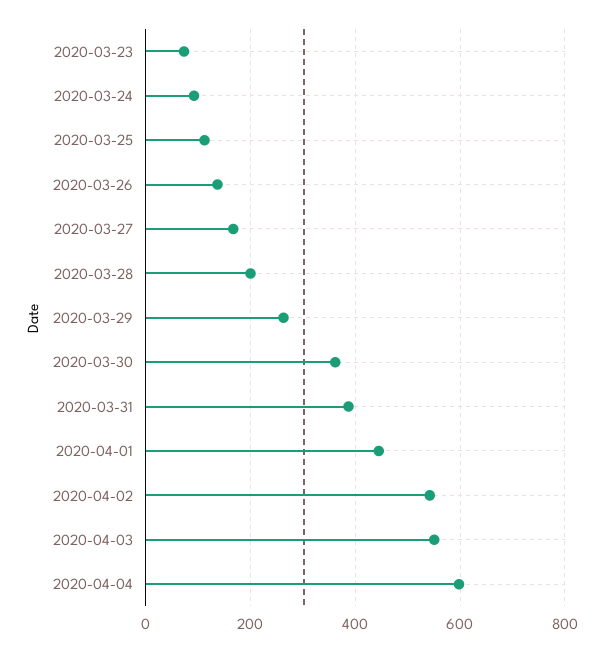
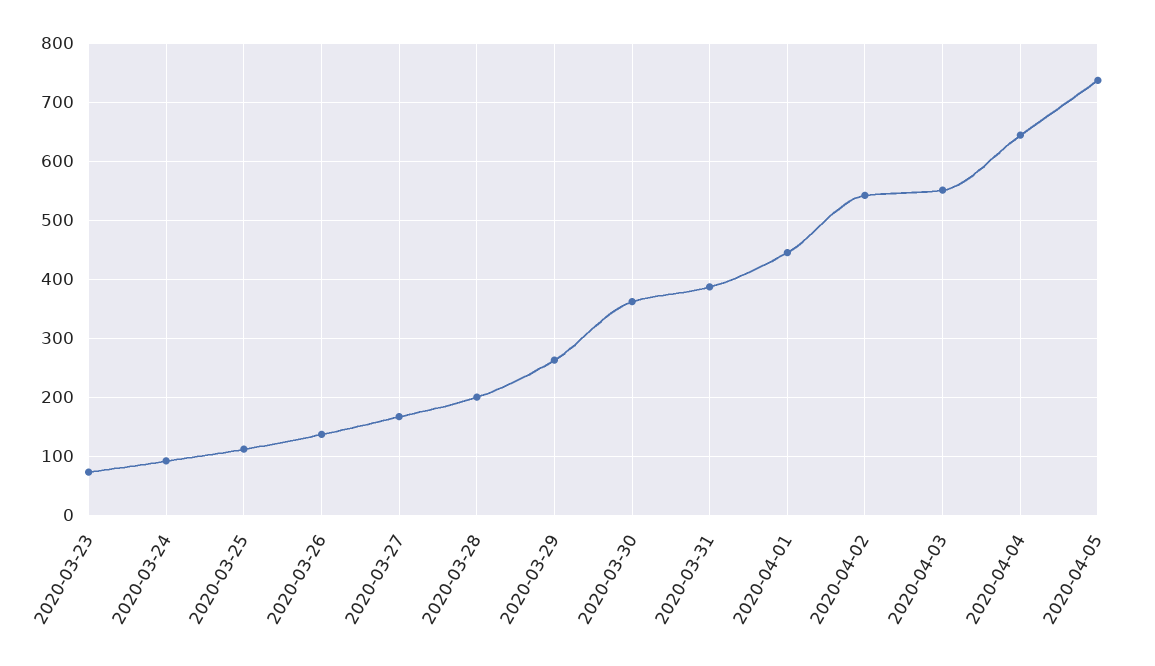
2020-04-04: 600 -> 640
2020-04-05: none -> 740

